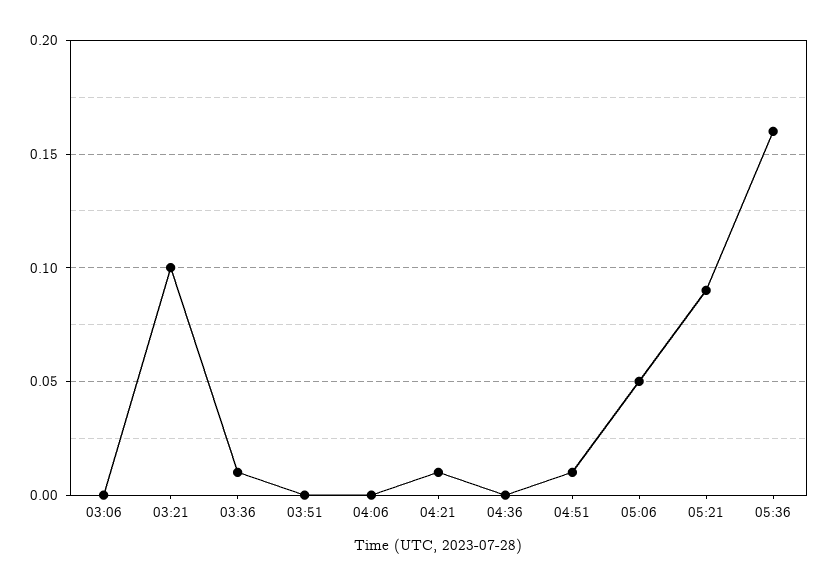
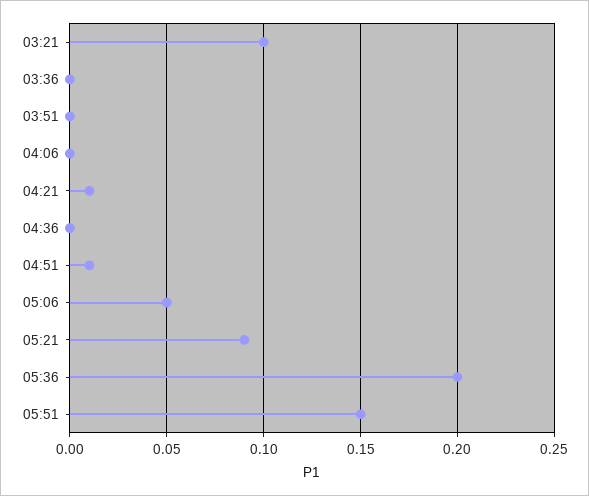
03:06: 0 -> none
03:36: 0.01 -> 0
05:36: 0.16 -> 0.2
05:51: none -> 0.15

